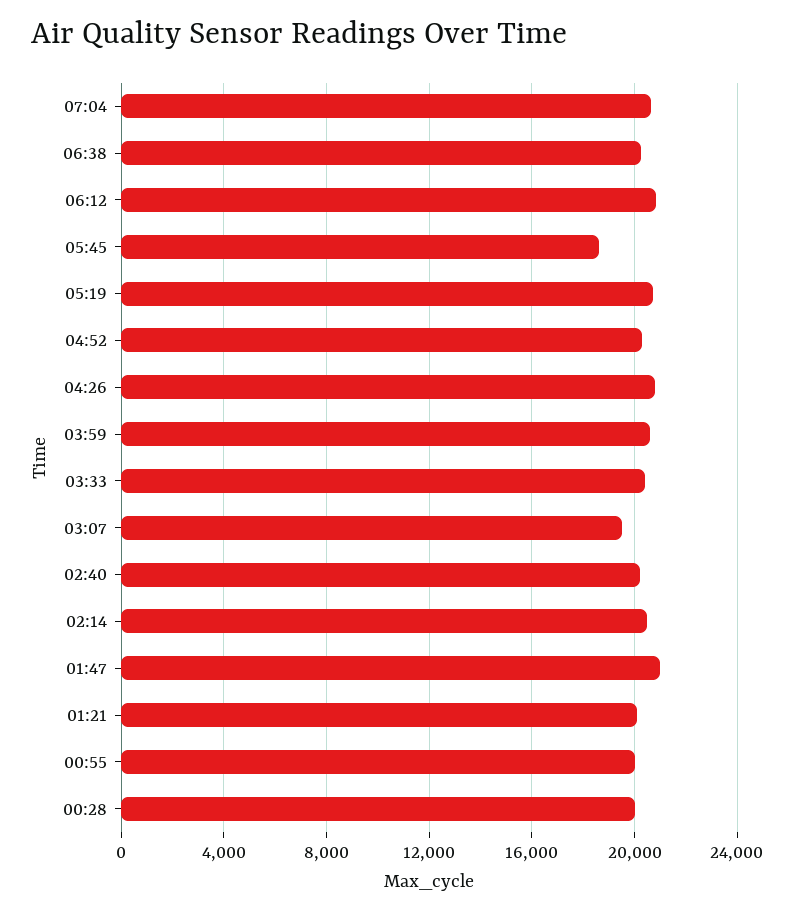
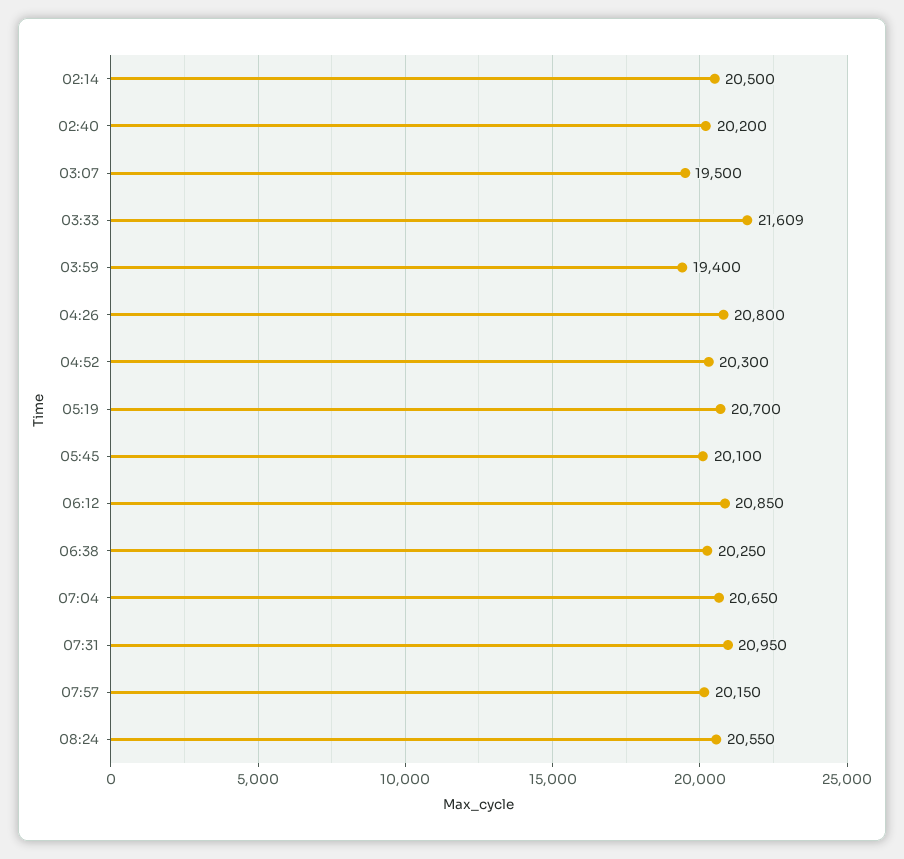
05:45: 18500 -> 20100
03:59: 20500 -> 19400
03:33: 20500 -> 21609
01:47: 21000 -> none
01:21: 20000 -> none
00:55: 20000 -> none
00:28: 20000 -> none
07:31: none -> 20950
07:57: none -> 20150
08:24: none -> 20550

